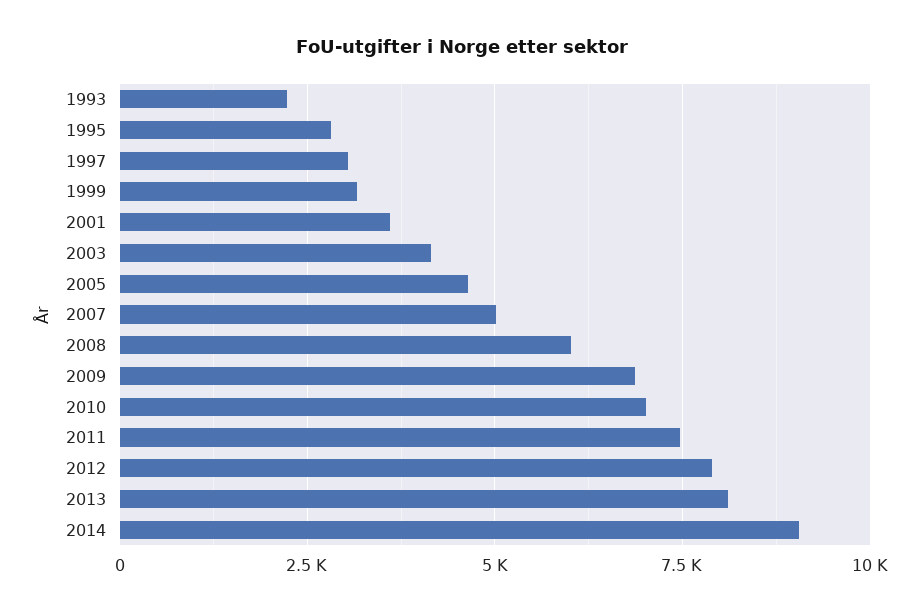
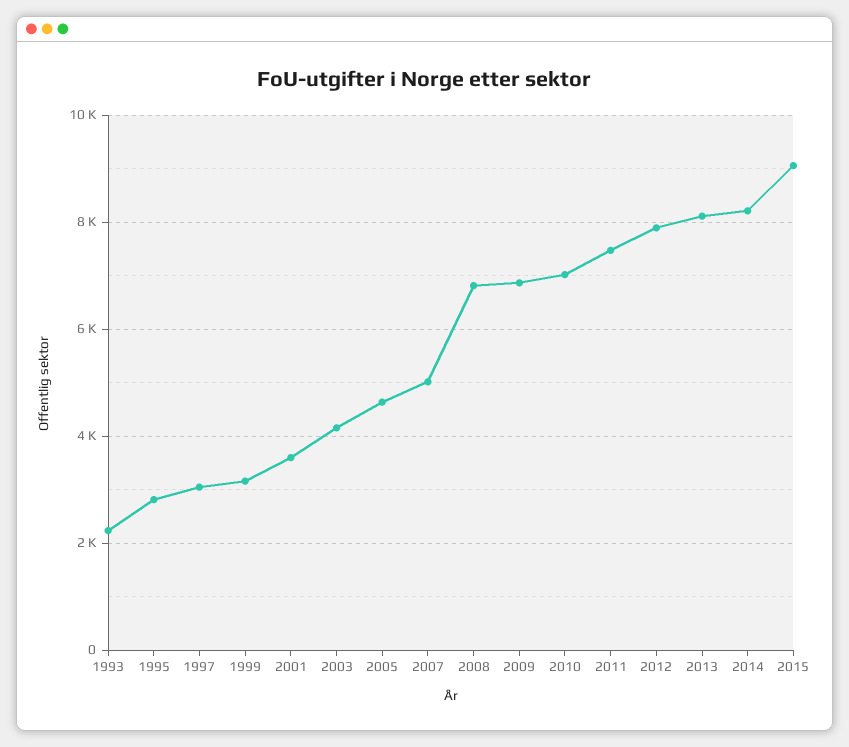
2008: 6000 -> 6800
2014: 9000 -> 8200
2015: none -> 9000

